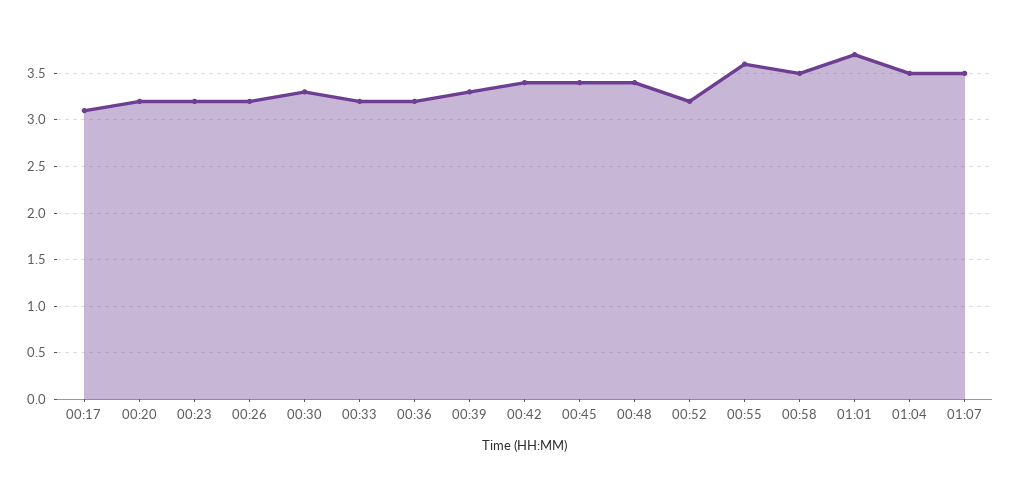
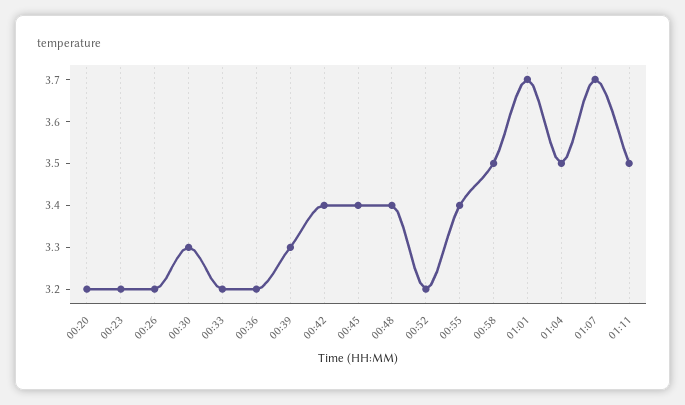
00:17: 3.1 -> none
00:55: 3.6 -> 3.4
01:07: 3.5 -> 3.7
01:11: none -> 3.5

